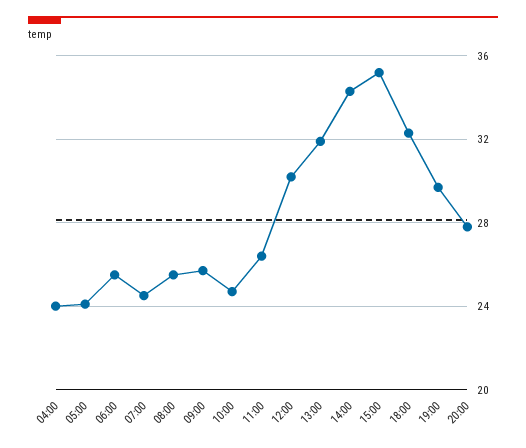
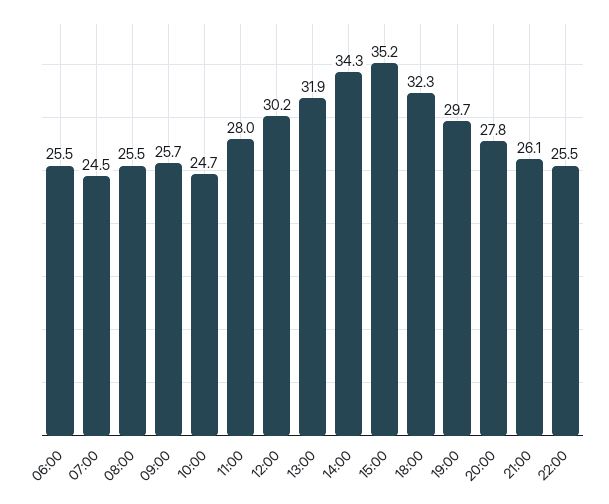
04:00: 24 -> none
05:00: 24 -> none
11:00: 26.5 -> 28
21:00: none -> 26.1
22:00: none -> 25.5

